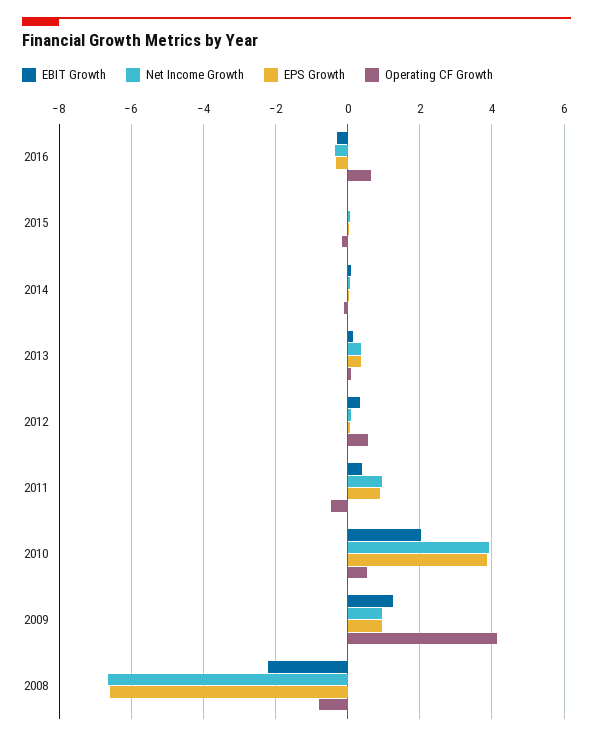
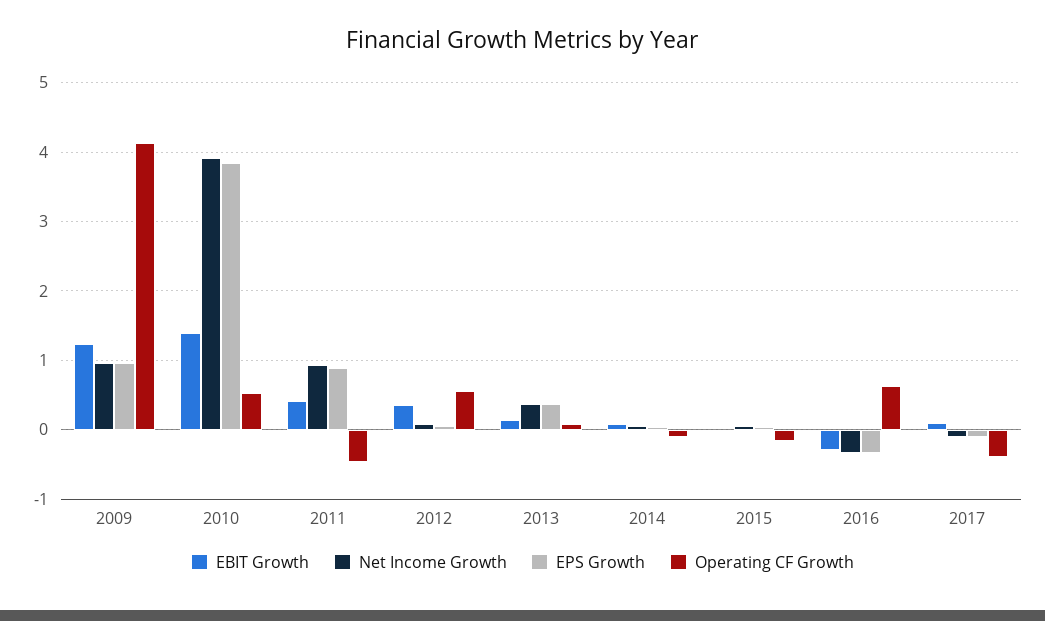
EBIT Growth, 2010: 2 -> 1.4
EBIT Growth, 2008: -2.2 -> none
Net Income Growth, 2008: -6.6 -> none
EPS Growth, 2008: -6.6 -> none
Operating CF Growth, 2008: -0.8 -> none
EBIT Growth, 2017: none -> 0.1
Net Income Growth, 2017: none -> -0.1
EPS Growth, 2017: none -> -0.1
Operating CF Growth, 2017: none -> -0.4

